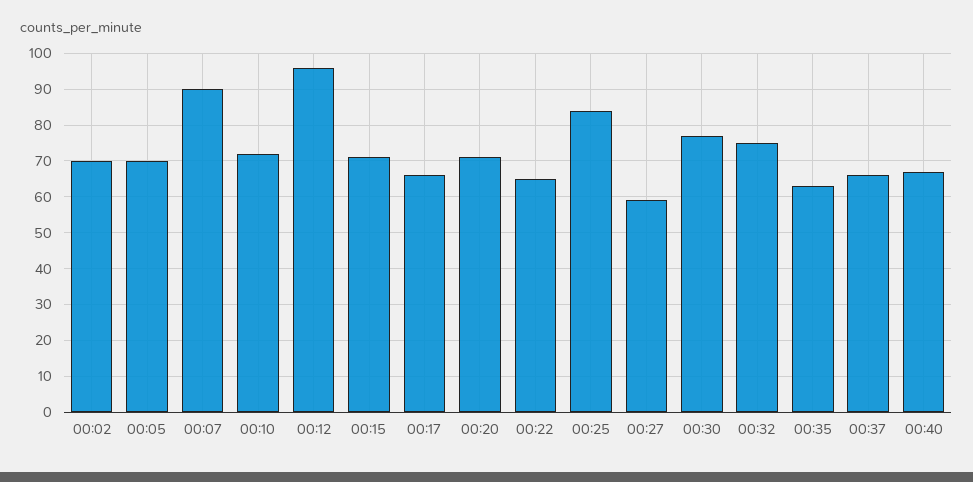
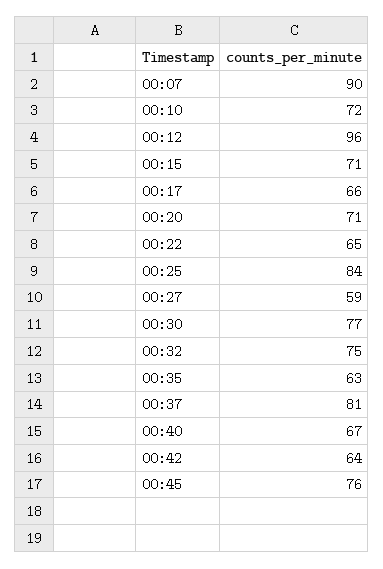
00:02: 70 -> none
00:05: 70 -> none
00:37: 65 -> 81
00:42: none -> 64
00:45: none -> 76

